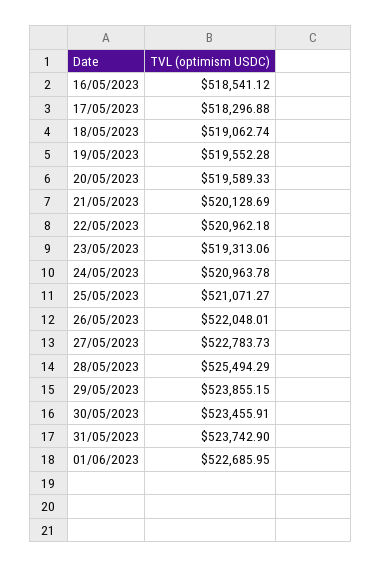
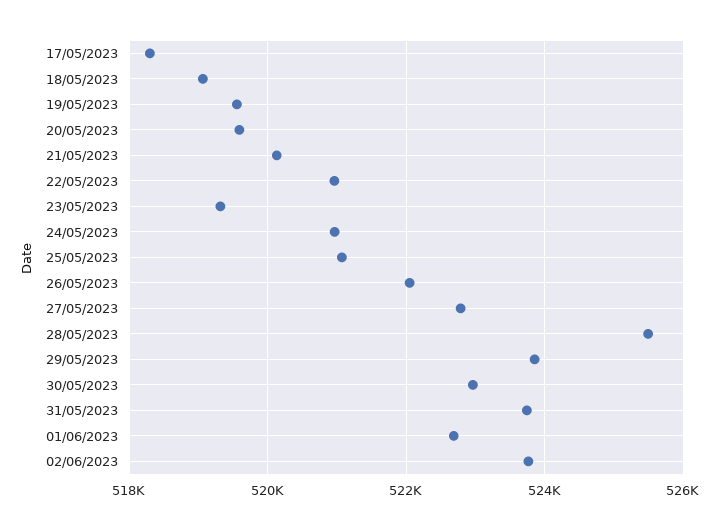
16/05/2023: 518541.12 -> none
30/05/2023: 523455.91 -> 523000
02/06/2023: none -> 523800

